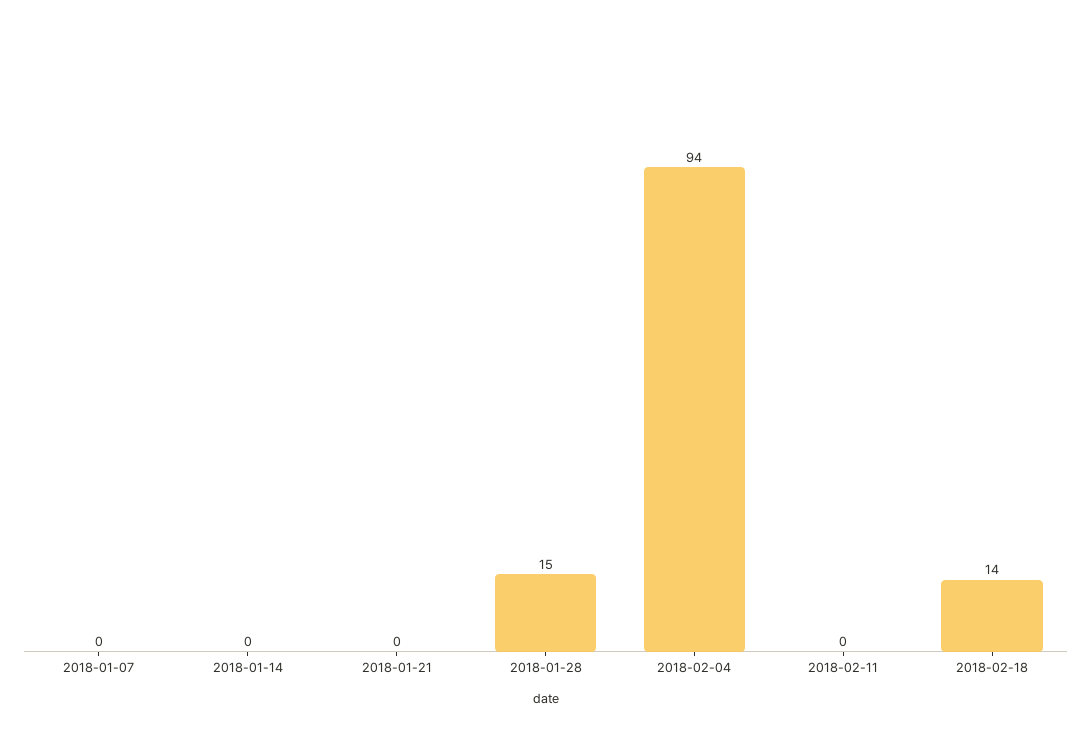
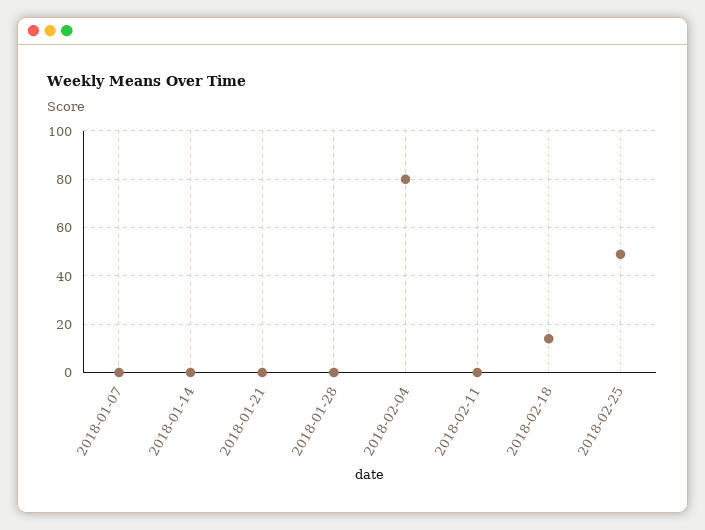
2018-01-28: 15 -> 0
2018-02-04: 94 -> 80
2018-02-25: none -> 50

